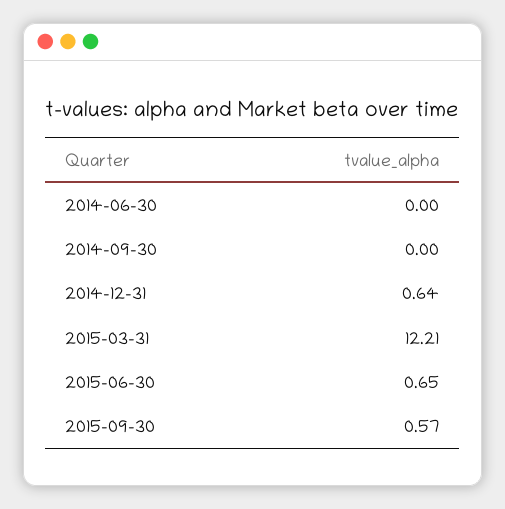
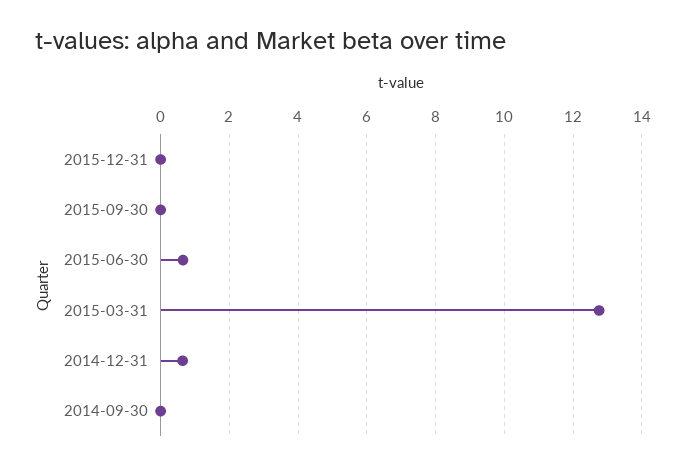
2014-06-30: 0 -> none
2015-03-31: 12.21 -> 12.8
2015-09-30: 0.57 -> 0
2015-12-31: none -> 0

